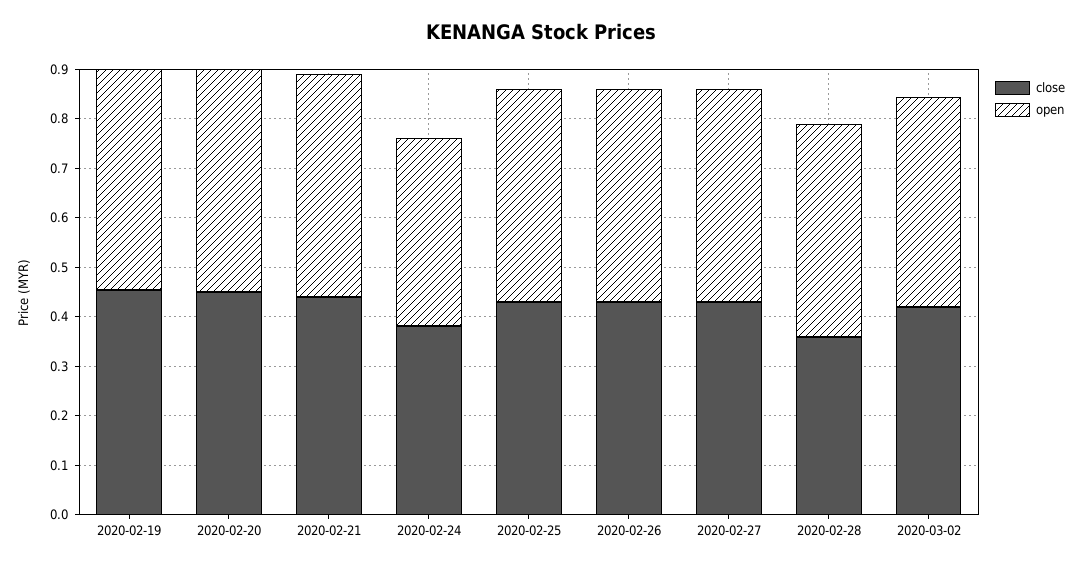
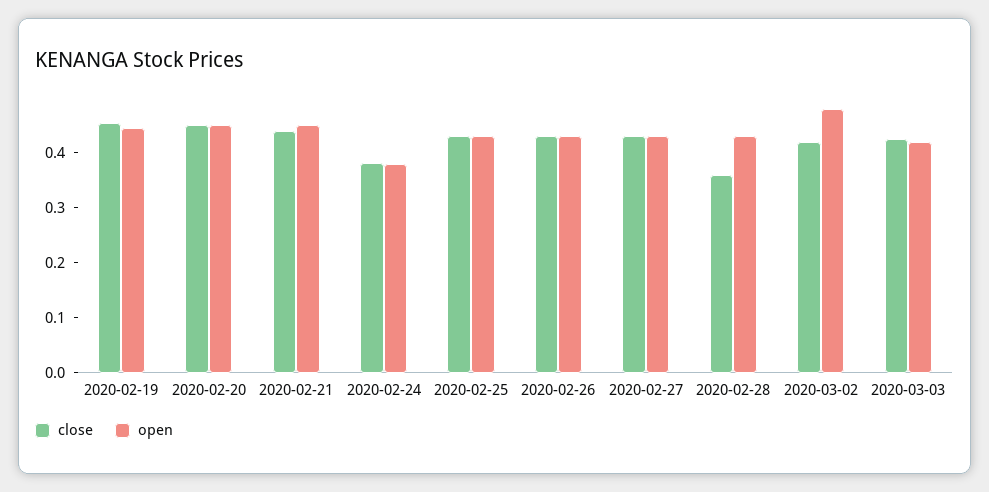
open, 2020-03-02: 0.42 -> 0.48
close, 2020-03-03: none -> 0.42
open, 2020-03-03: none -> 0.42

